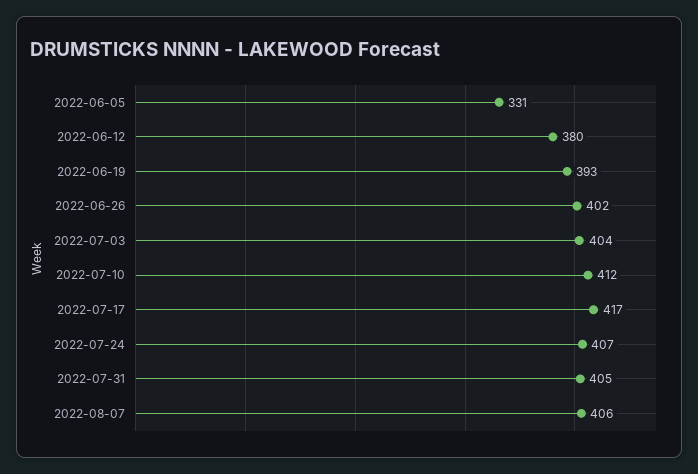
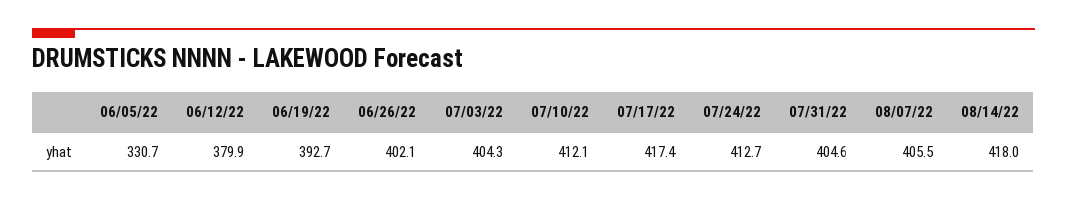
2022-07-24: 407 -> 412.7
08/14/22: none -> 418

